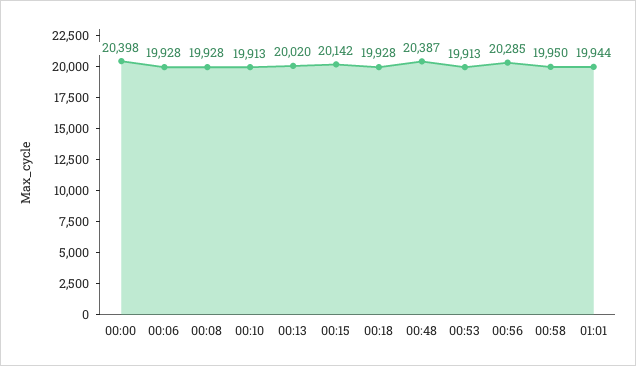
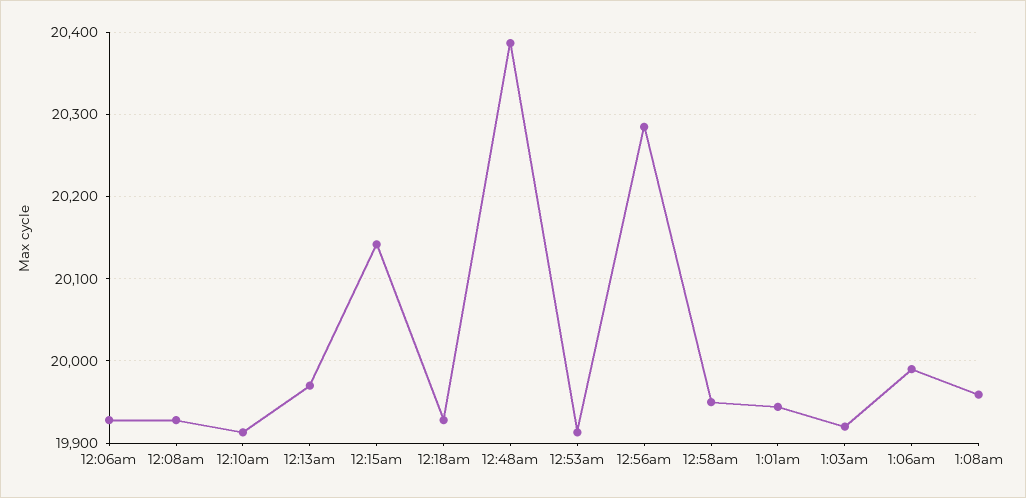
00:00: 20398 -> none
00:13: 20020 -> 19970
1:03am: none -> 19920
1:06am: none -> 19990
1:08am: none -> 19960

